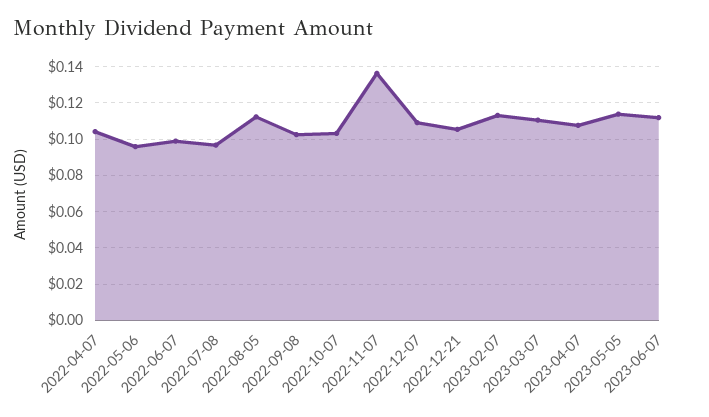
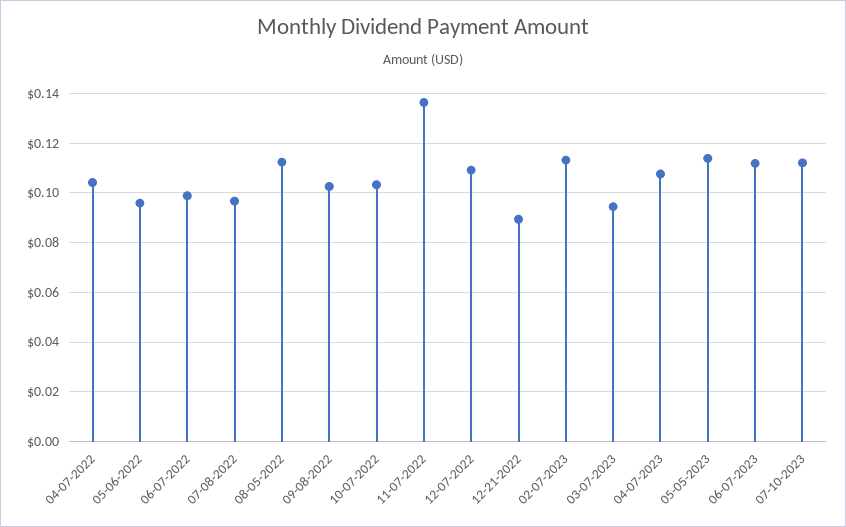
2022-12-21: 0.105 -> 0.09
2023-03-07: 0.11 -> 0.095
07-10-2023: none -> 0.1125

